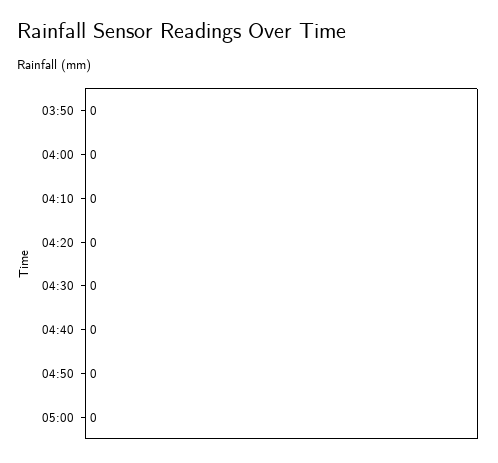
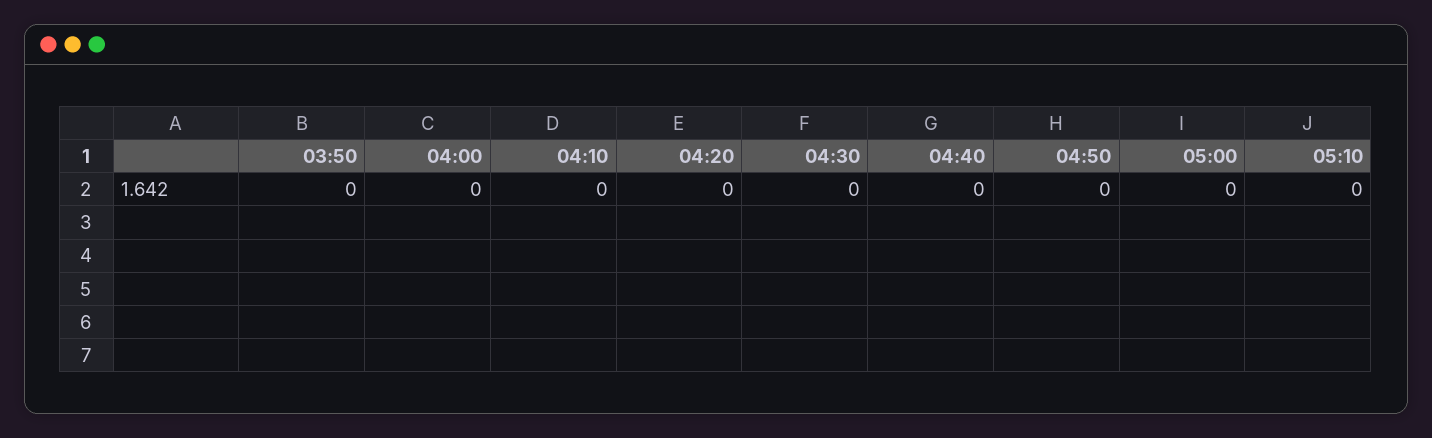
05:10: none -> 0

